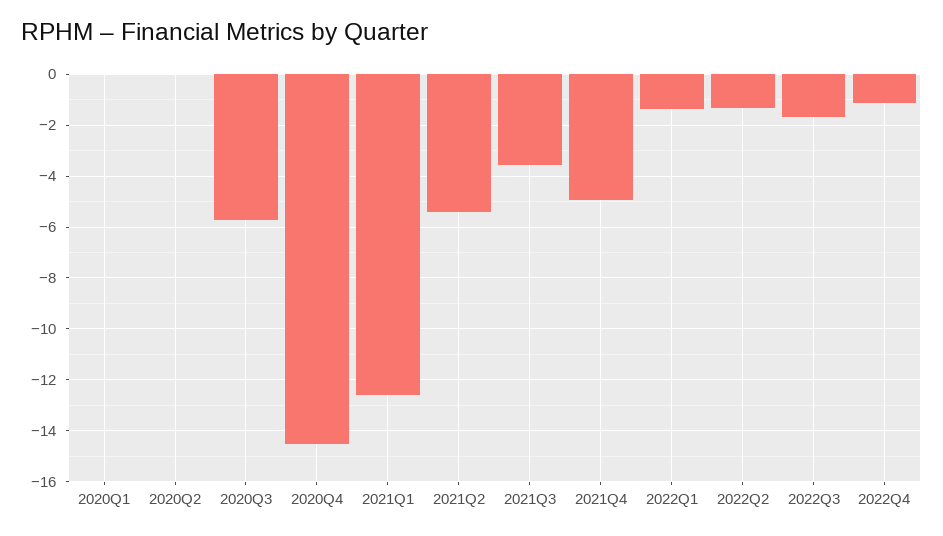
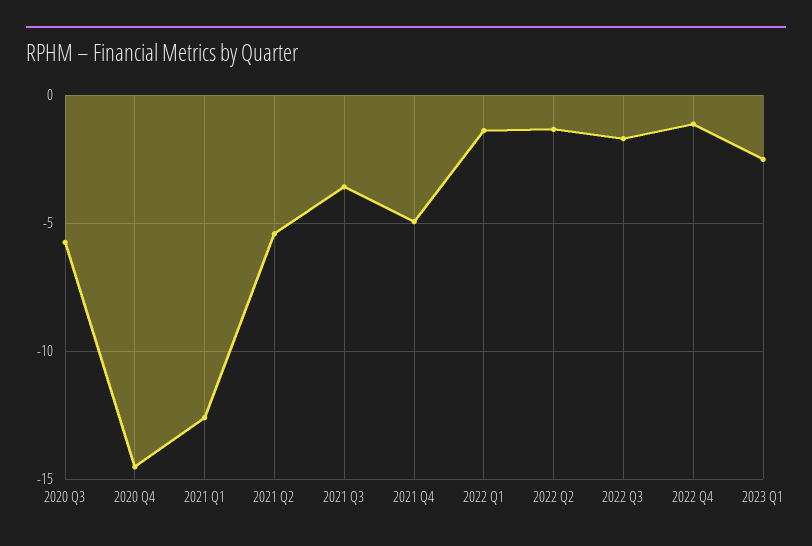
2020Q1: 0 -> none
2020Q2: 0 -> none
2023 Q1: none -> -2.5

